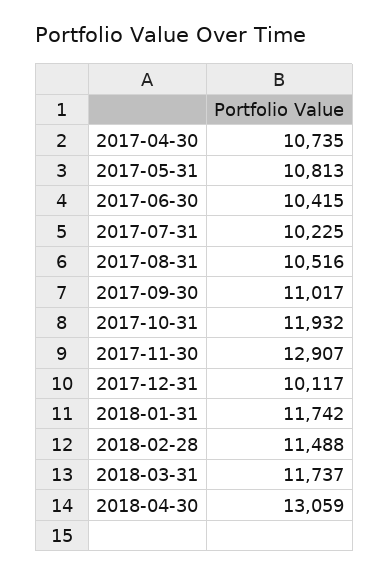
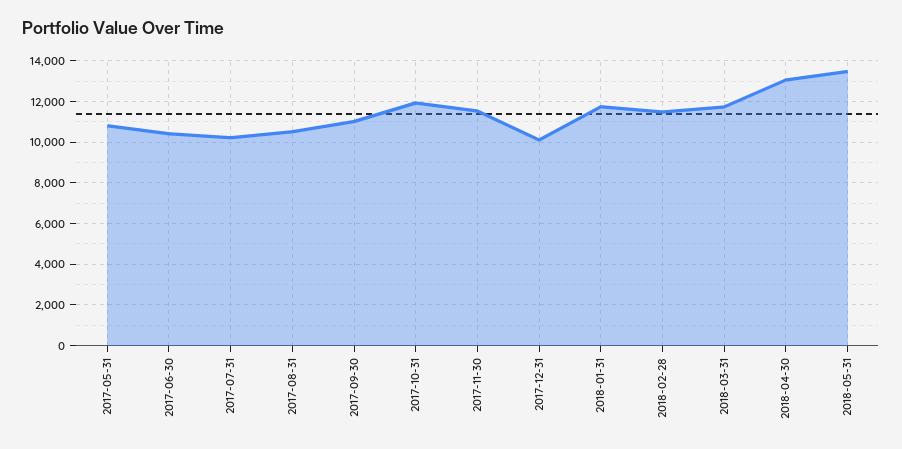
2017-04-30: 10735 -> none
2017-11-30: 12907 -> 11500
2018-05-31: none -> 13500

